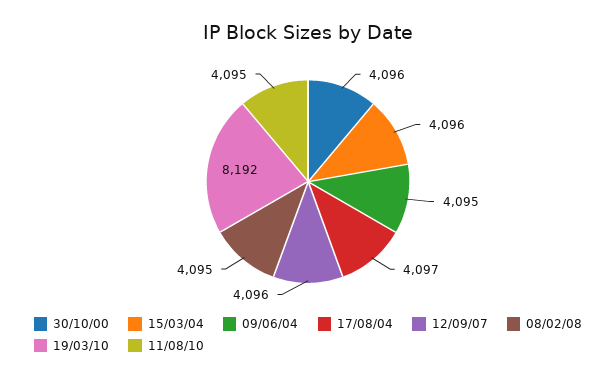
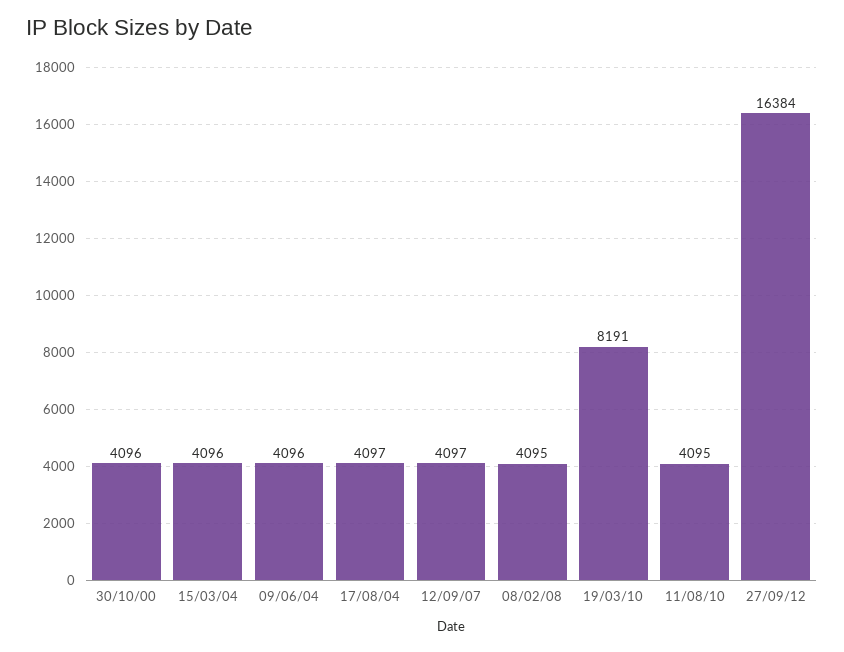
09/06/04: 4095 -> 4096
12/09/07: 4096 -> 4097
19/03/10: 8192 -> 8191
27/09/12: none -> 16384

